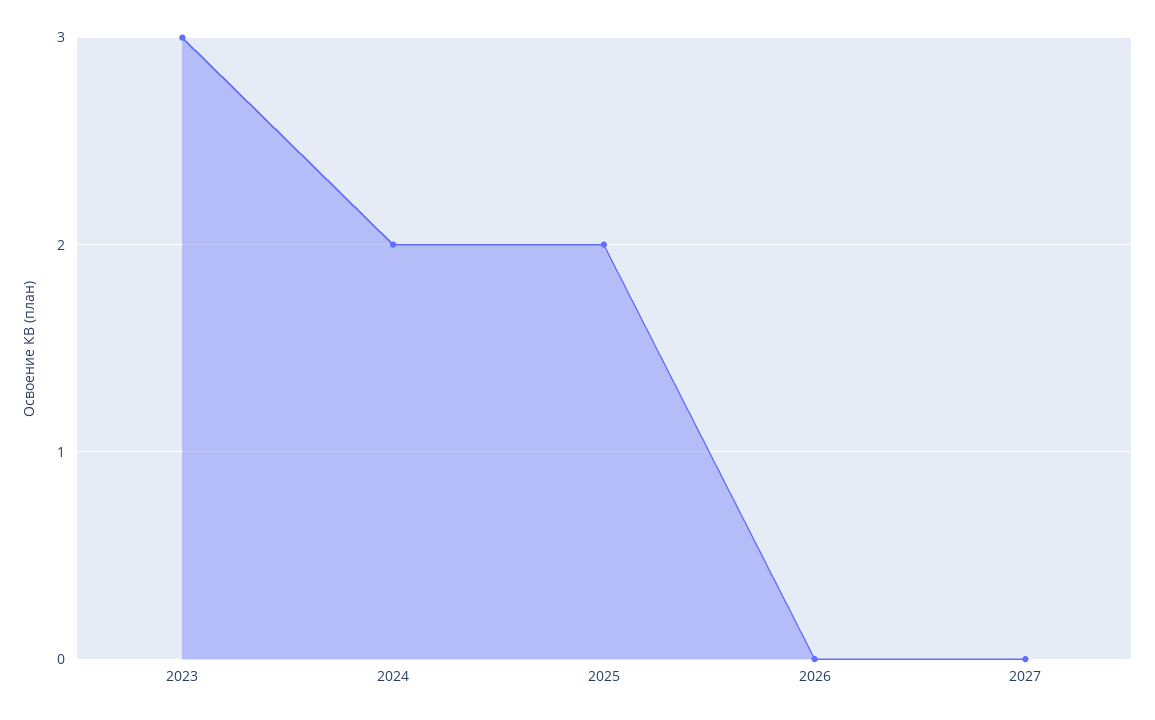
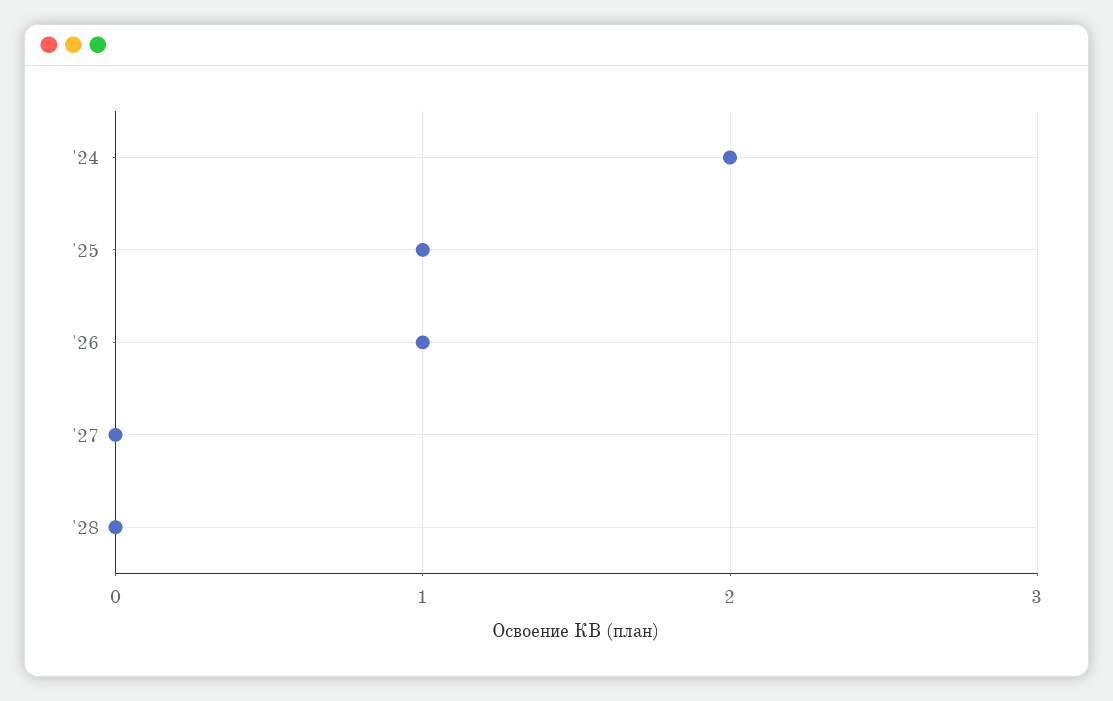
2023: 3 -> none
2025: 2 -> 1
2026: 0 -> 1
'28: none -> 0

